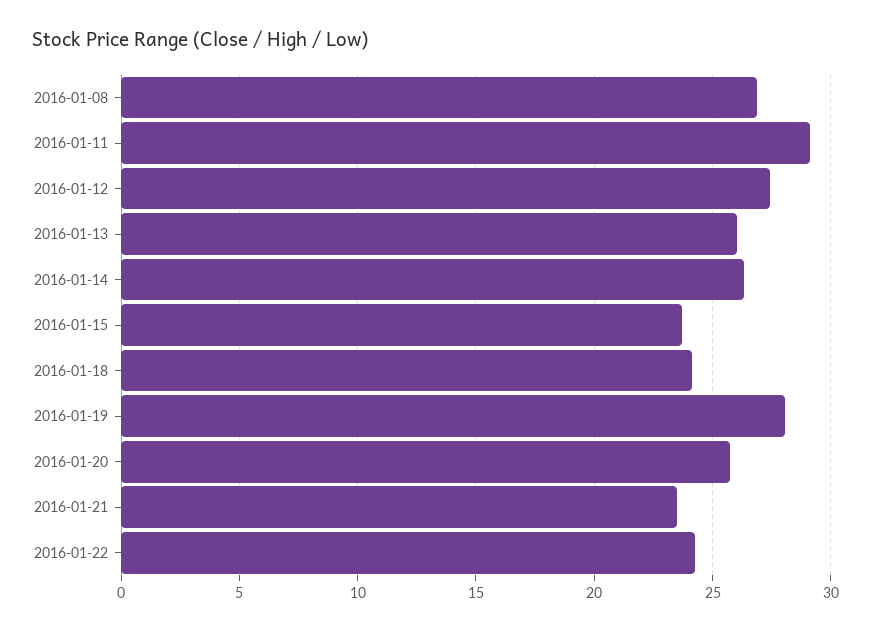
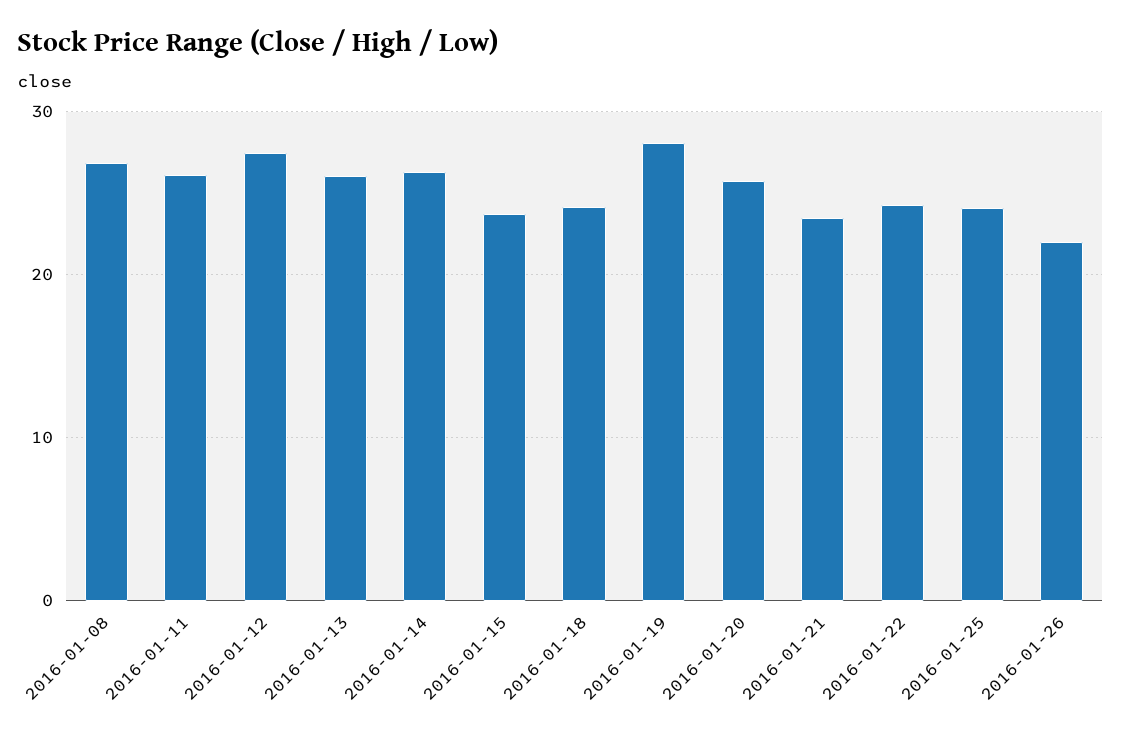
2016-01-11: 29 -> 26
2016-01-25: none -> 24
2016-01-26: none -> 22

